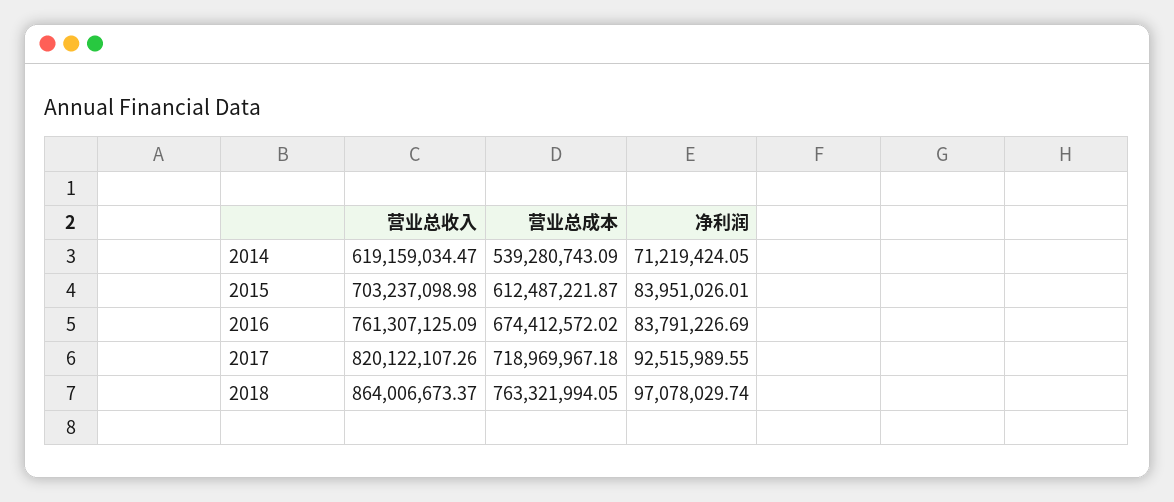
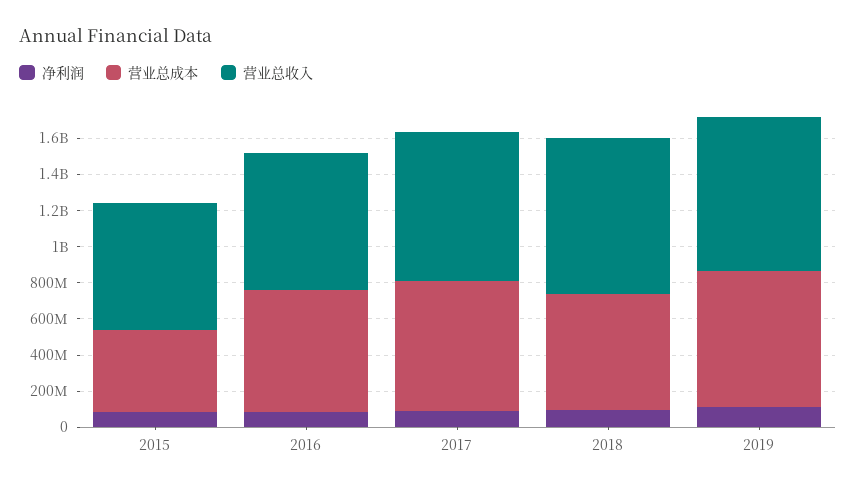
营业总收入, 2014: 619159034.47 -> none
营业总成本, 2014: 539280743.09 -> none
净利润, 2014: 71219424.05 -> none
营业总成本, 2015: 612487221.87 -> 450000000
营业总成本, 2018: 763321994.05 -> 650000000
净利润, 2019: none -> 100000000
营业总成本, 2019: none -> 750000000
营业总收入, 2019: none -> 850000000

